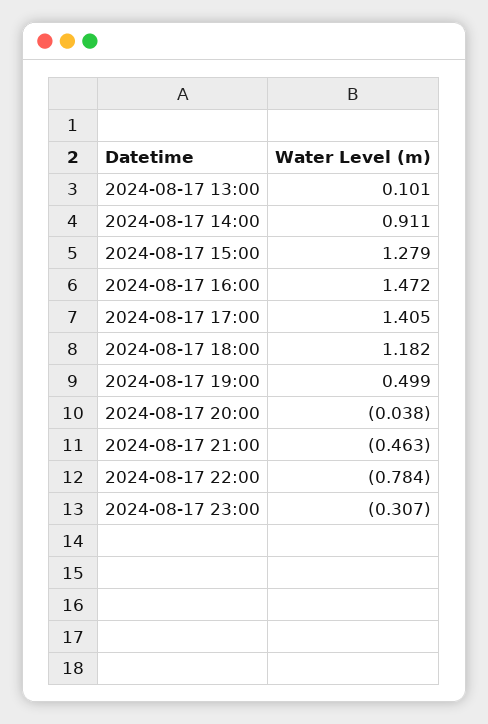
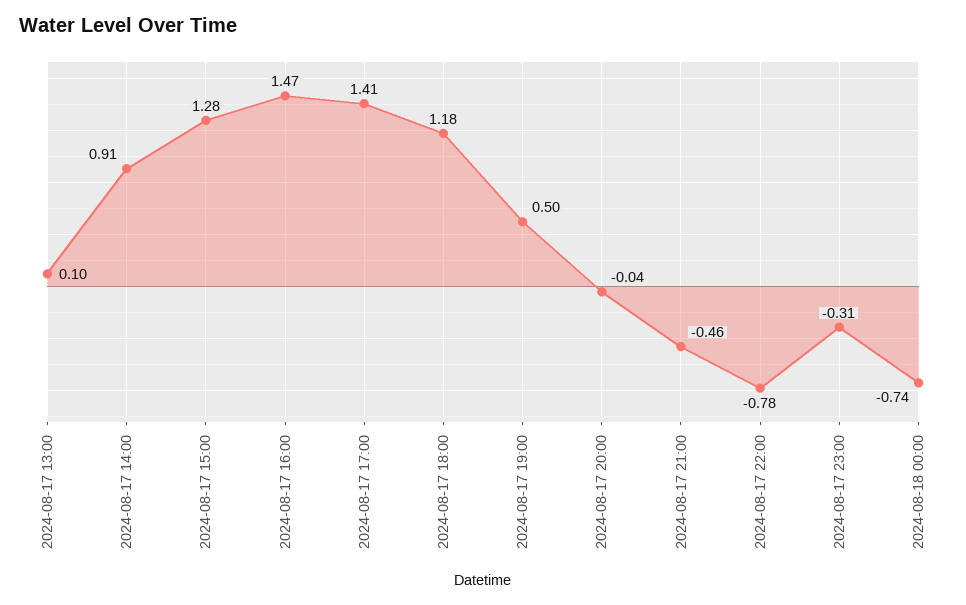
2024-08-18 00:00: none -> -0.74

